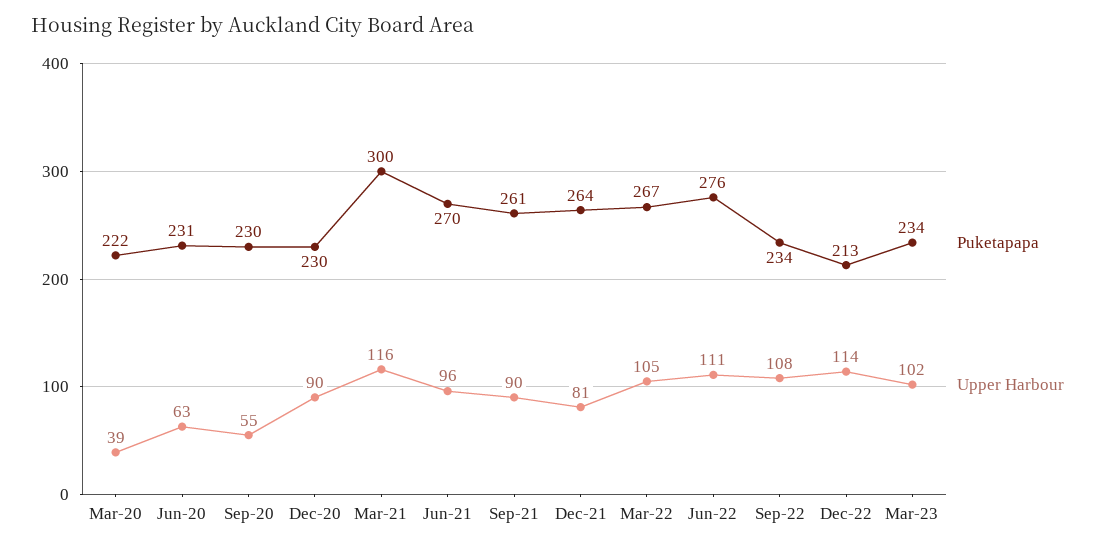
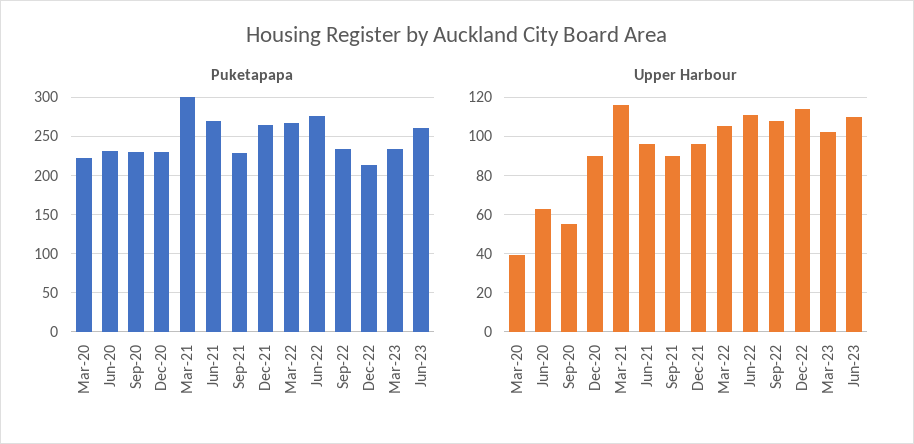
Puketapapa, Sep-21: 261 -> 230
Upper Harbour, Dec-21: 81 -> 95
Puketapapa, Jun-23: none -> 260
Upper Harbour, Jun-23: none -> 110

